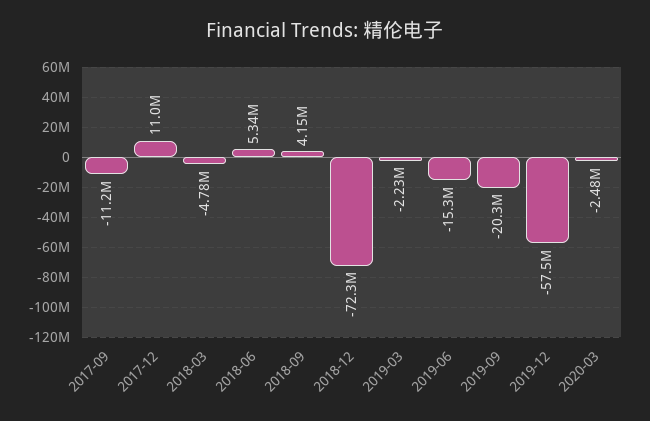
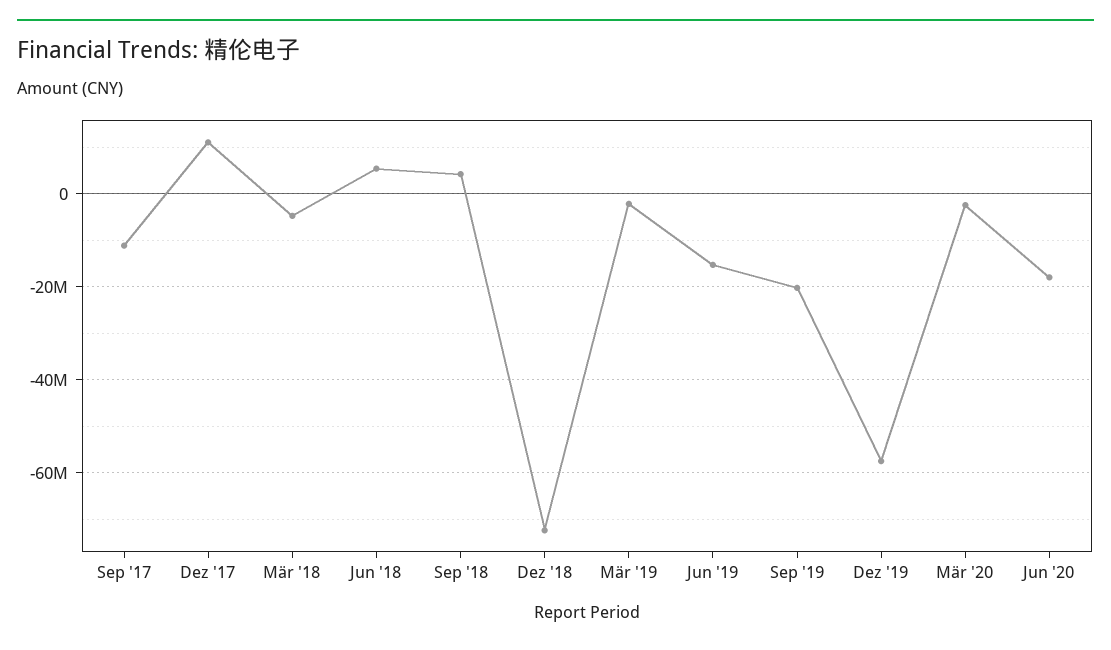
Jun '20: none -> -18000000

